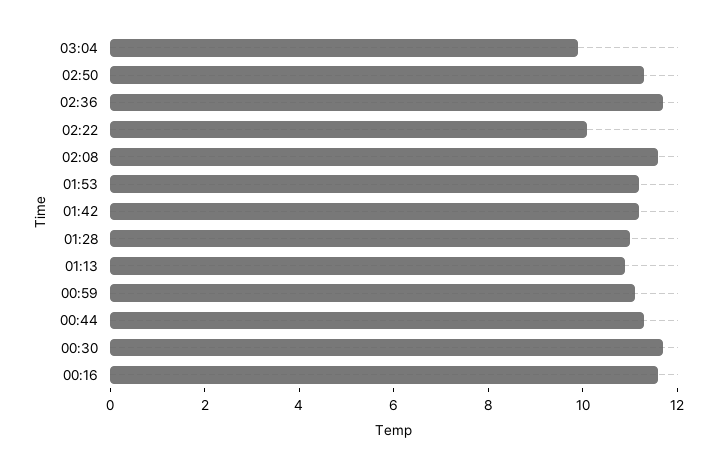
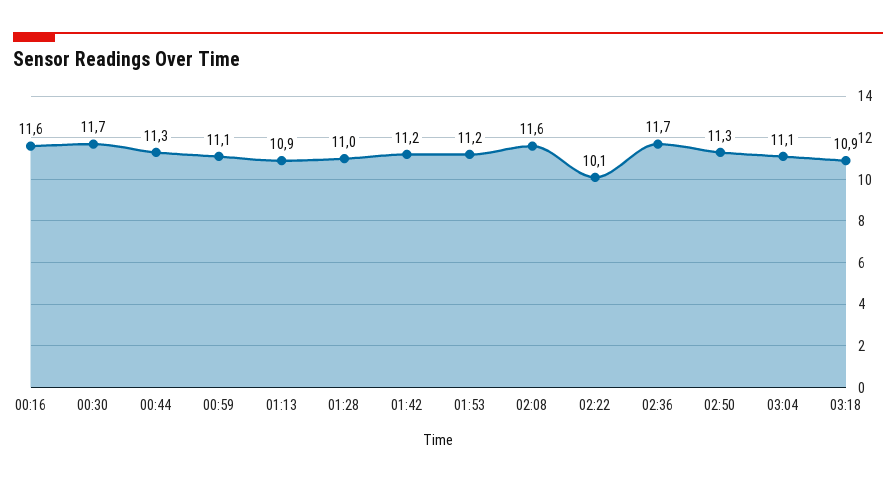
03:04: 10 -> 11.1
03:18: none -> 10.9

